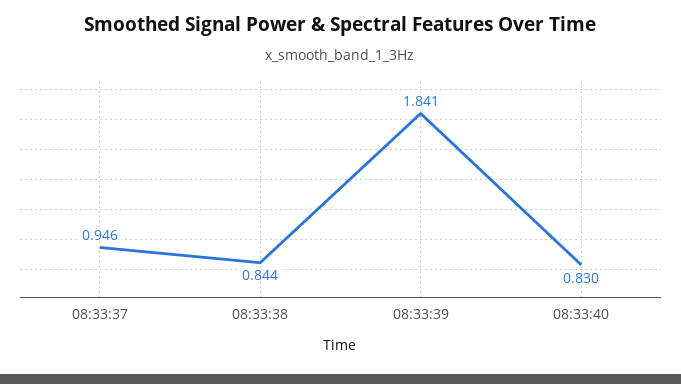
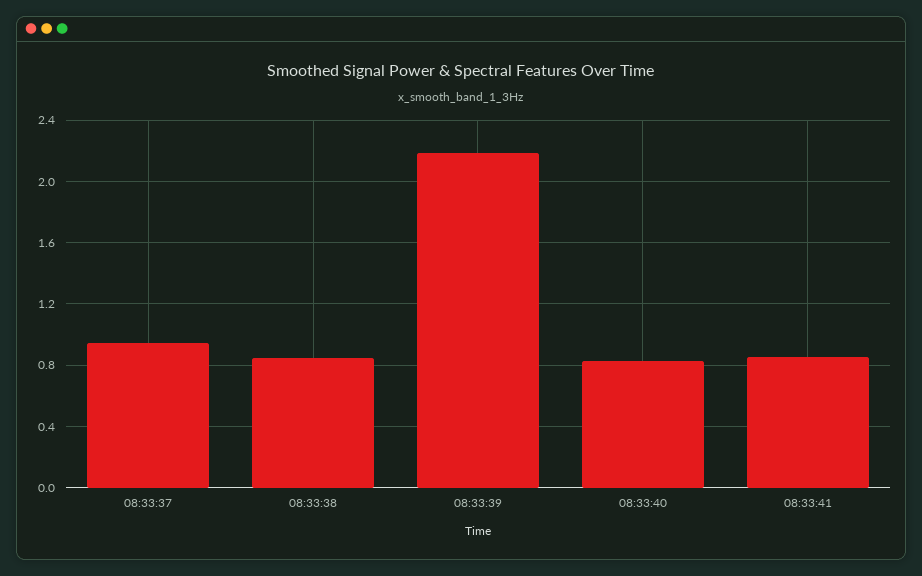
08:33:39: 1.841 -> 2.2
08:33:41: none -> 0.85

